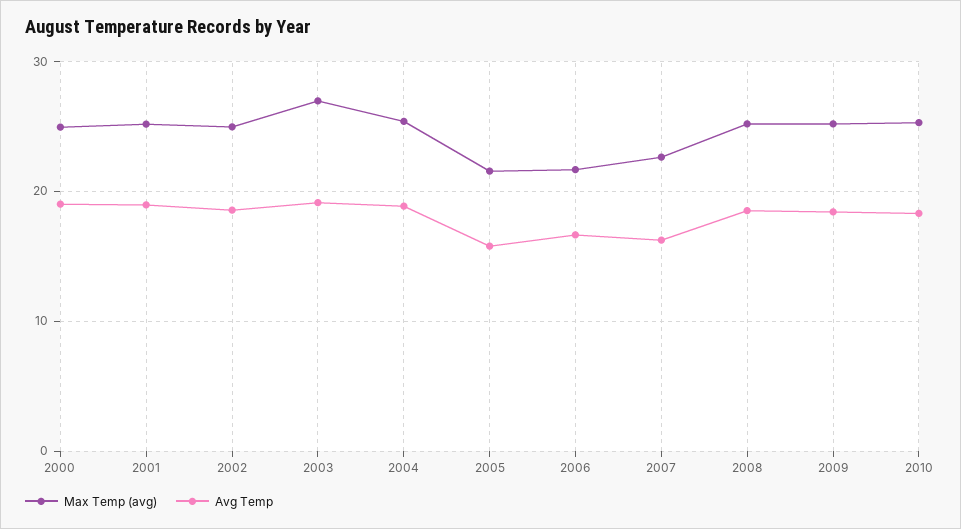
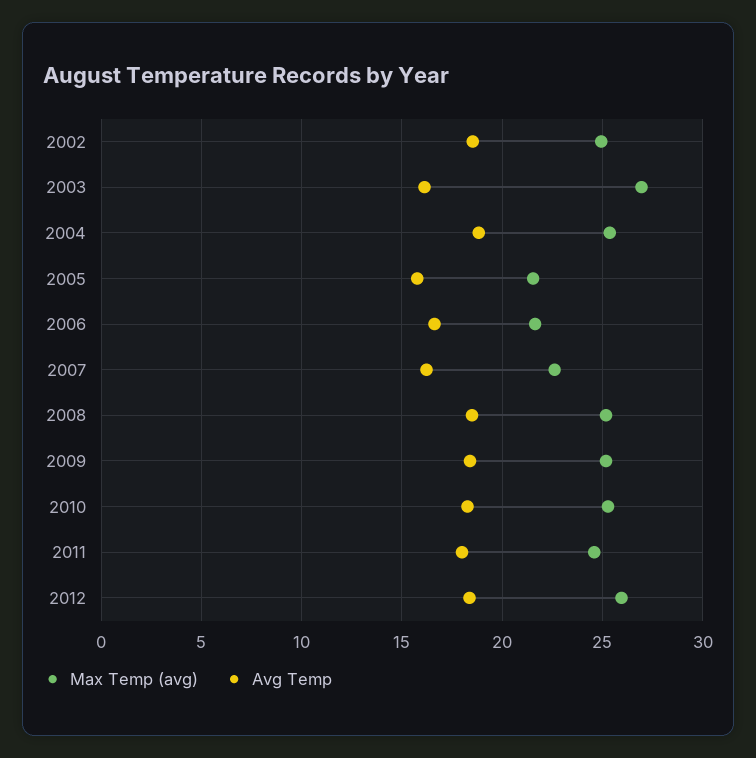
Max Temp (avg), 2000: 25 -> none
Avg Temp, 2000: 19 -> none
Max Temp (avg), 2001: 25 -> none
Avg Temp, 2001: 19 -> none
Avg Temp, 2003: 19 -> 16
Max Temp (avg), 2011: none -> 24.5
Avg Temp, 2011: none -> 18
Max Temp (avg), 2012: none -> 26
Avg Temp, 2012: none -> 18.5

